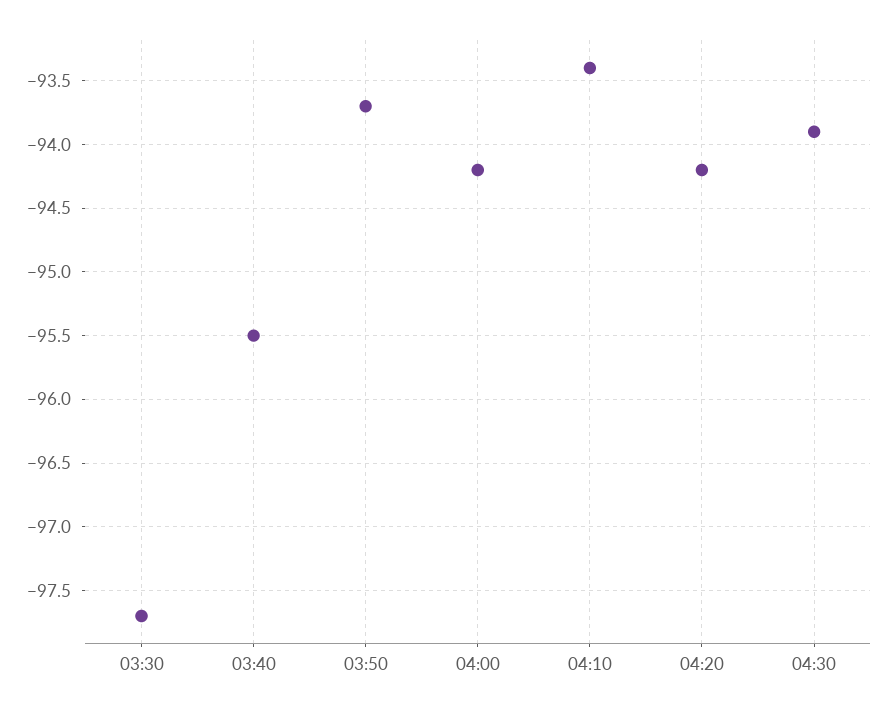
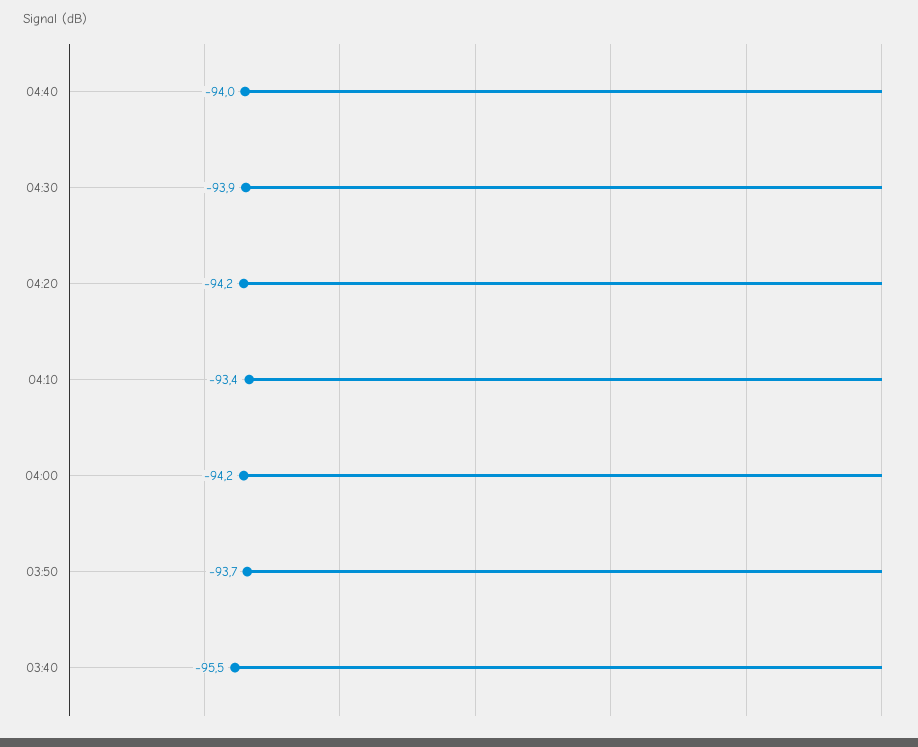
03:30: -97.7 -> none
04:40: none -> -94

